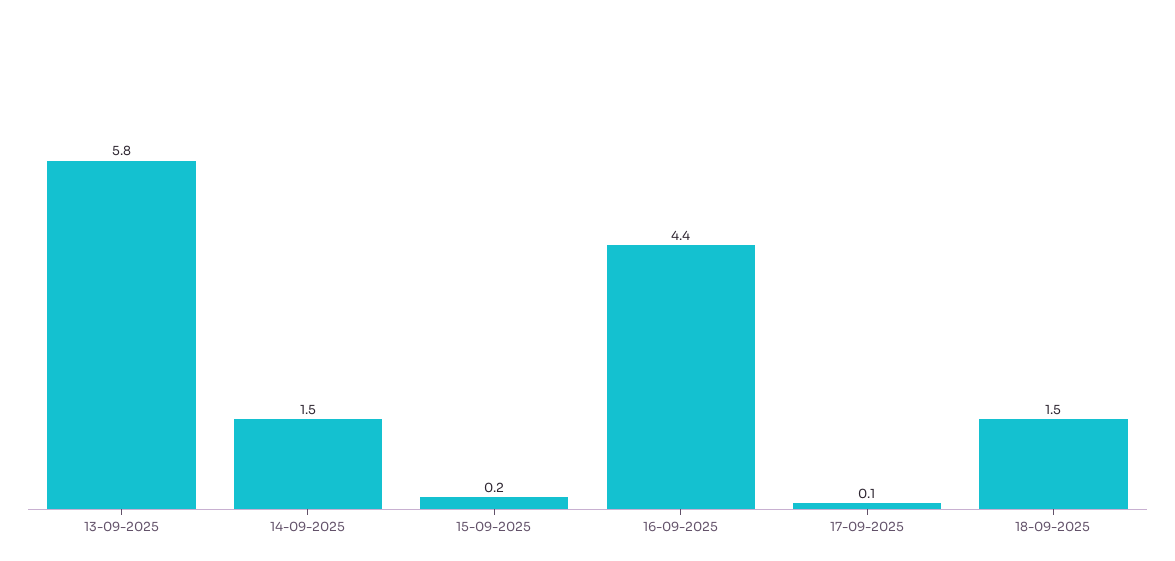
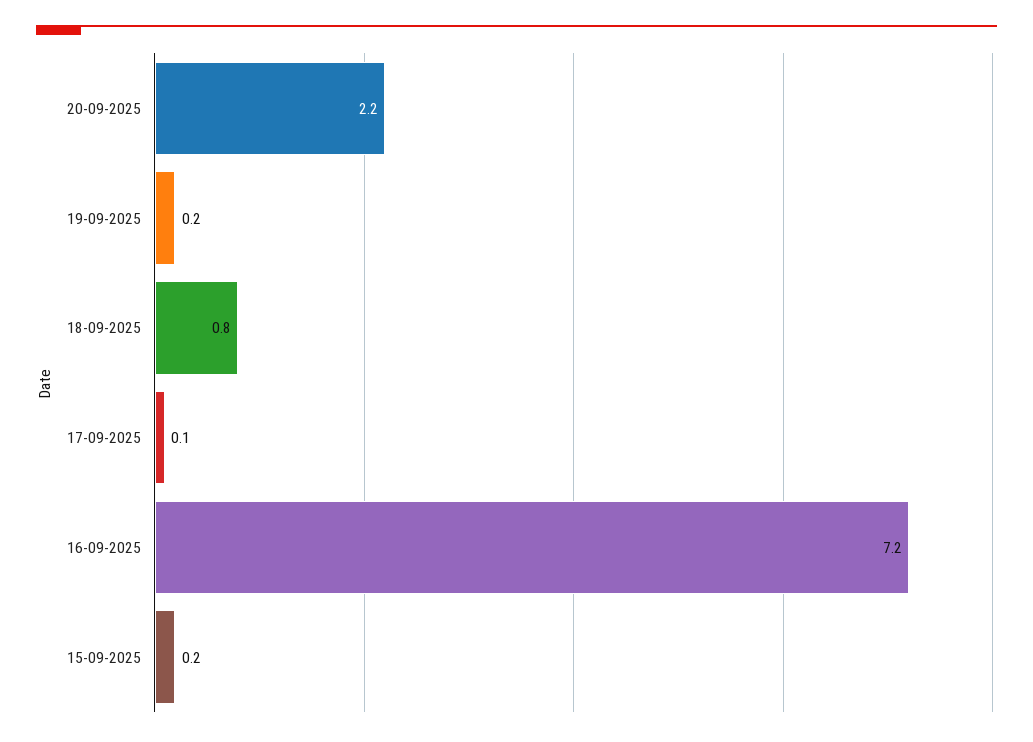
13-09-2025: 5.8 -> none
14-09-2025: 1.5 -> none
16-09-2025: 4.4 -> 7.2
18-09-2025: 1.5 -> 0.8
20-09-2025: none -> 2.2
19-09-2025: none -> 0.2

